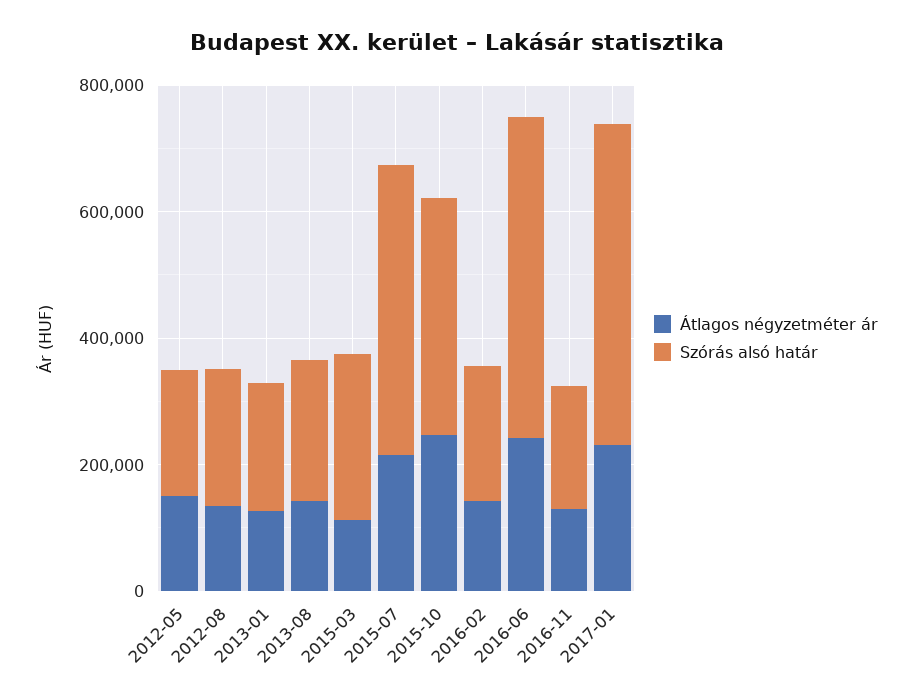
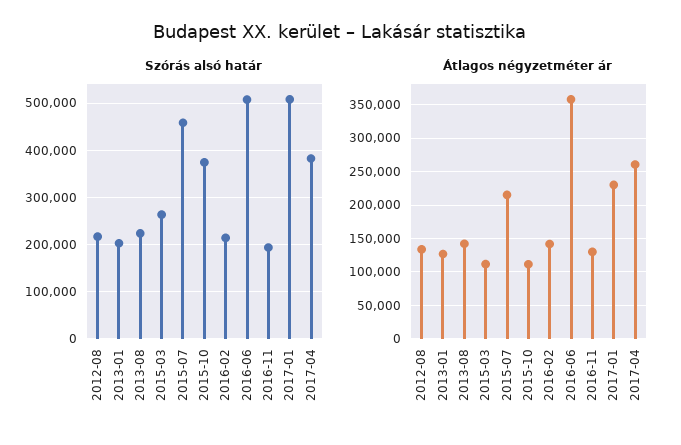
Átlagos négyzetméter ár, 2012-05: 150000 -> none
Szórás alsó határ, 2012-05: 200000 -> none
Átlagos négyzetméter ár, 2015-10: 250000 -> 110000
Átlagos négyzetméter ár, 2016-06: 250000 -> 360000
Szórás alsó határ, 2017-04: none -> 380000
Átlagos négyzetméter ár, 2017-04: none -> 260000

